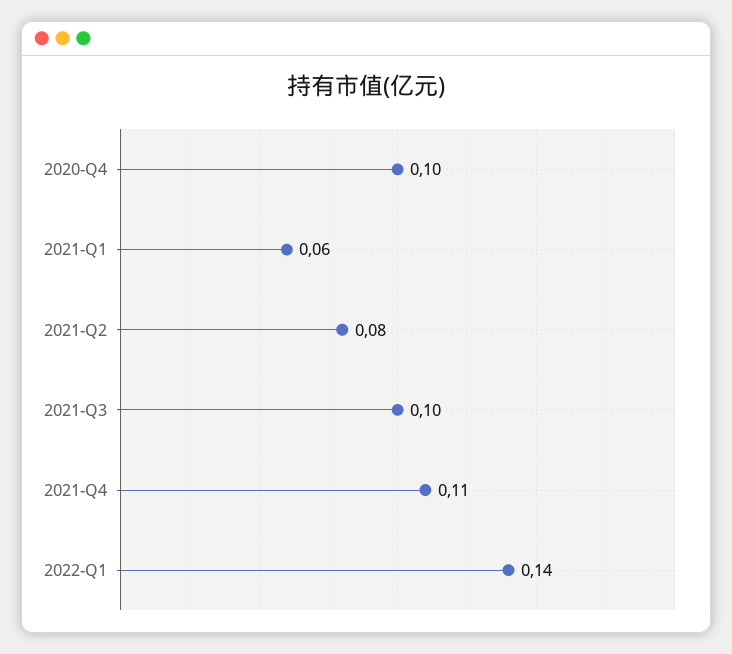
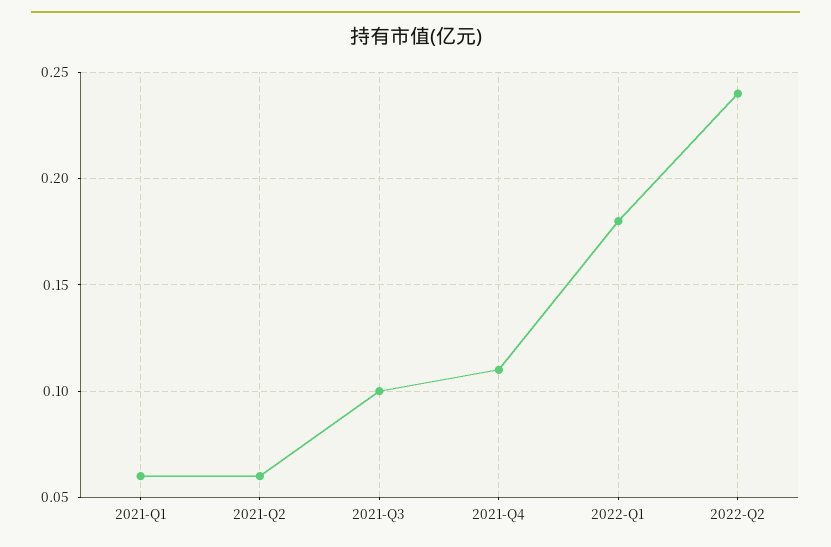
2020-Q4: 0.1 -> none
2021-Q2: 0.08 -> 0.06
2022-Q1: 0.14 -> 0.18
2022-Q2: none -> 0.24

